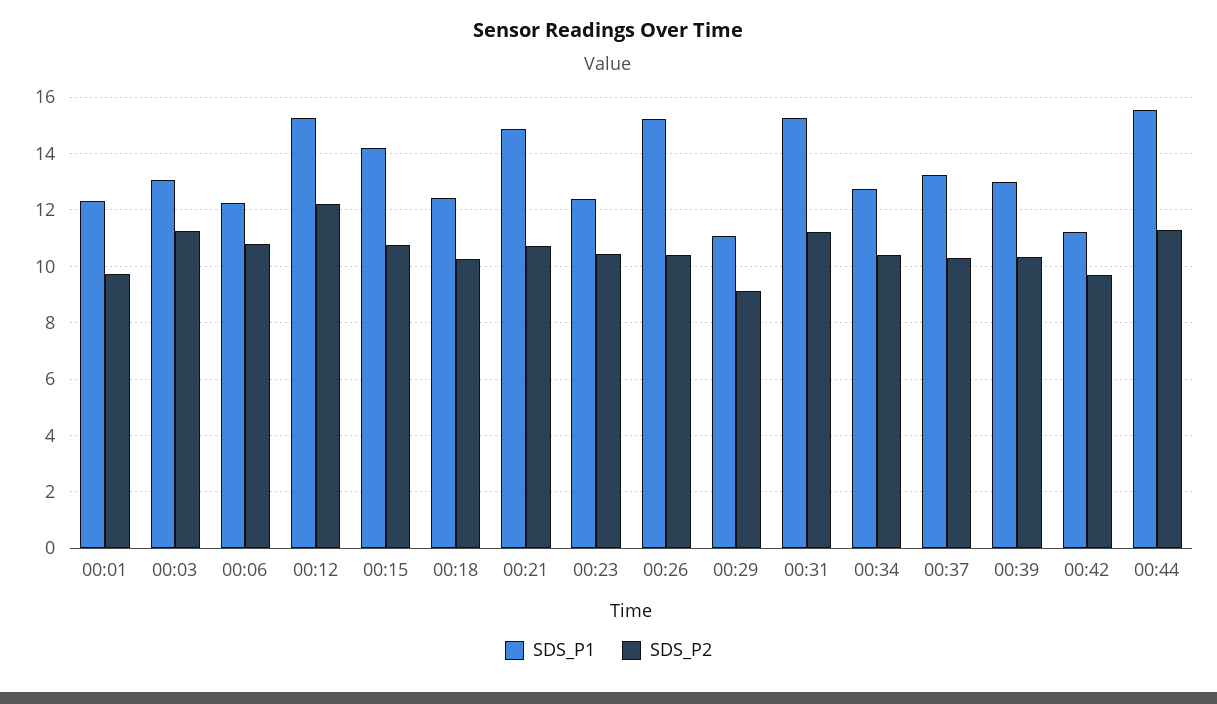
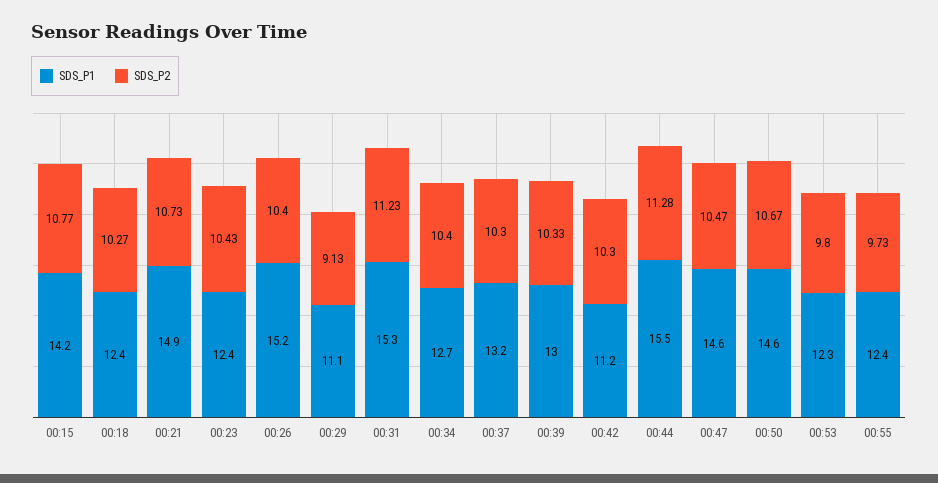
SDS_P1, 00:01: 12.25 -> none
SDS_P2, 00:01: 9.75 -> none
SDS_P1, 00:03: 13 -> none
SDS_P2, 00:03: 11.25 -> none
SDS_P1, 00:06: 12.25 -> none
SDS_P2, 00:06: 10.75 -> none
SDS_P1, 00:12: 15.25 -> none
SDS_P2, 00:12: 12.25 -> none
SDS_P2, 00:42: 9.75 -> 10.3
SDS_P1, 00:47: none -> 14.6
SDS_P2, 00:47: none -> 10.47
SDS_P1, 00:50: none -> 14.6
SDS_P2, 00:50: none -> 10.67
SDS_P1, 00:53: none -> 12.3
SDS_P2, 00:53: none -> 9.8
SDS_P1, 00:55: none -> 12.4
SDS_P2, 00:55: none -> 9.73

